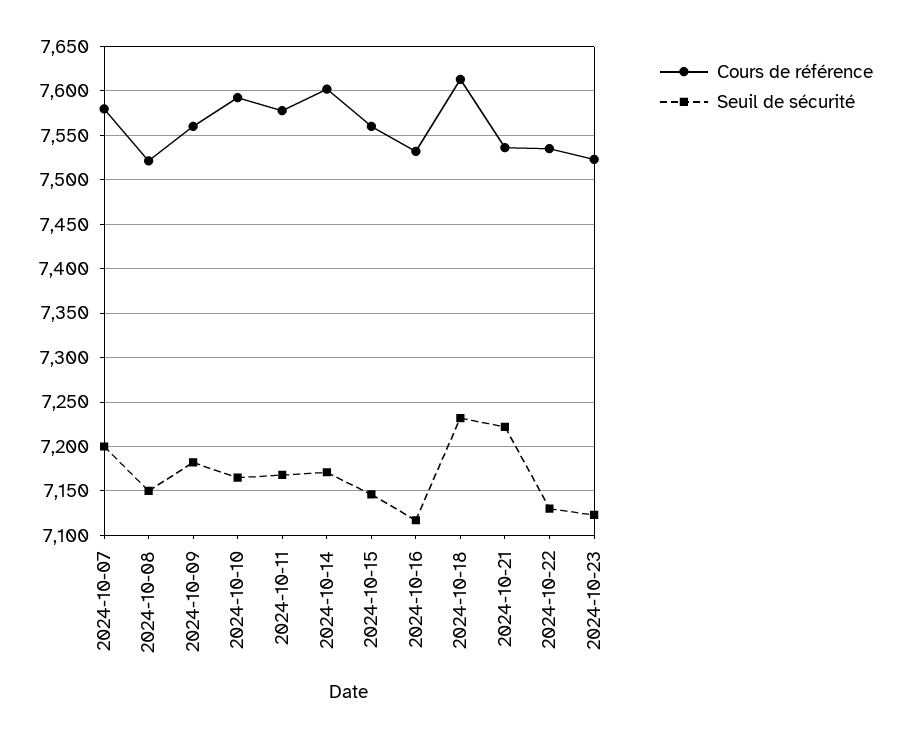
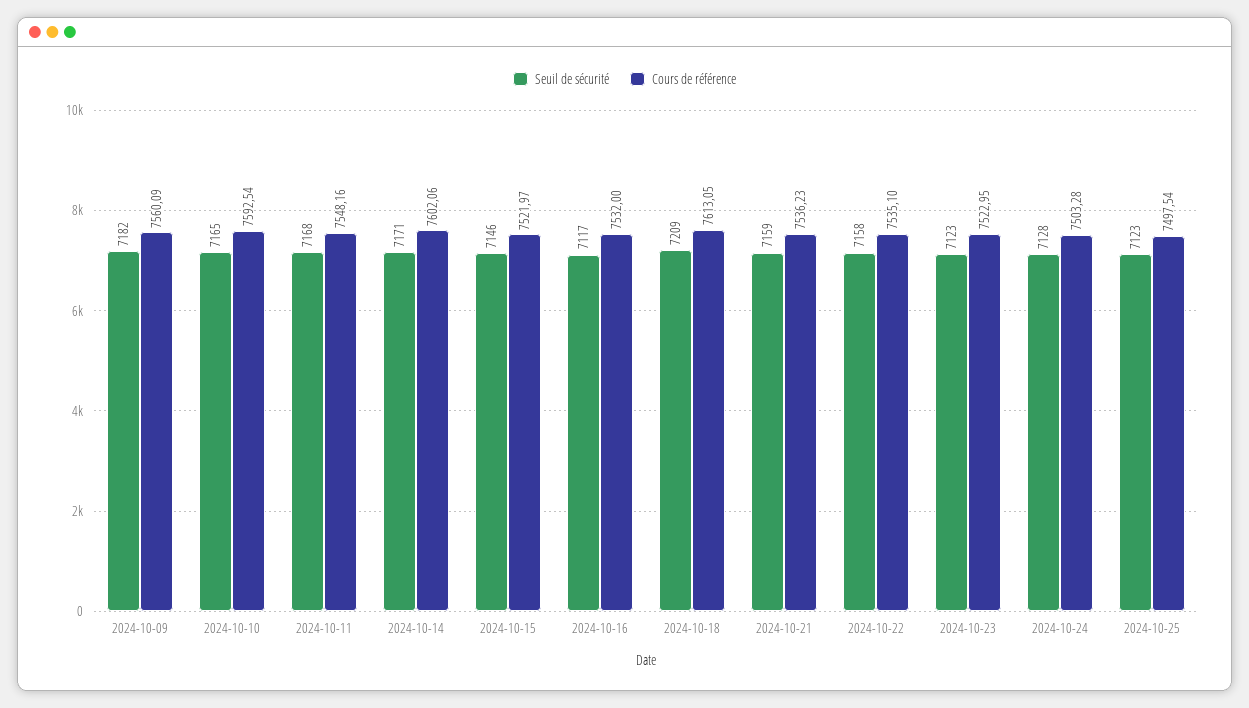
Cours de référence, 2024-10-07: 7580 -> none
Seuil de sécurité, 2024-10-07: 7200 -> none
Cours de référence, 2024-10-08: 7520 -> none
Seuil de sécurité, 2024-10-08: 7150 -> none
Cours de référence, 2024-10-11: 7580 -> 7548.16
Cours de référence, 2024-10-15: 7560 -> 7521.97
Seuil de sécurité, 2024-10-18: 7230 -> 7209
Seuil de sécurité, 2024-10-21: 7220 -> 7159
Seuil de sécurité, 2024-10-22: 7130 -> 7158
Seuil de sécurité, 2024-10-24: none -> 7128
Cours de référence, 2024-10-24: none -> 7503.28
Seuil de sécurité, 2024-10-25: none -> 7123
Cours de référence, 2024-10-25: none -> 7497.54

